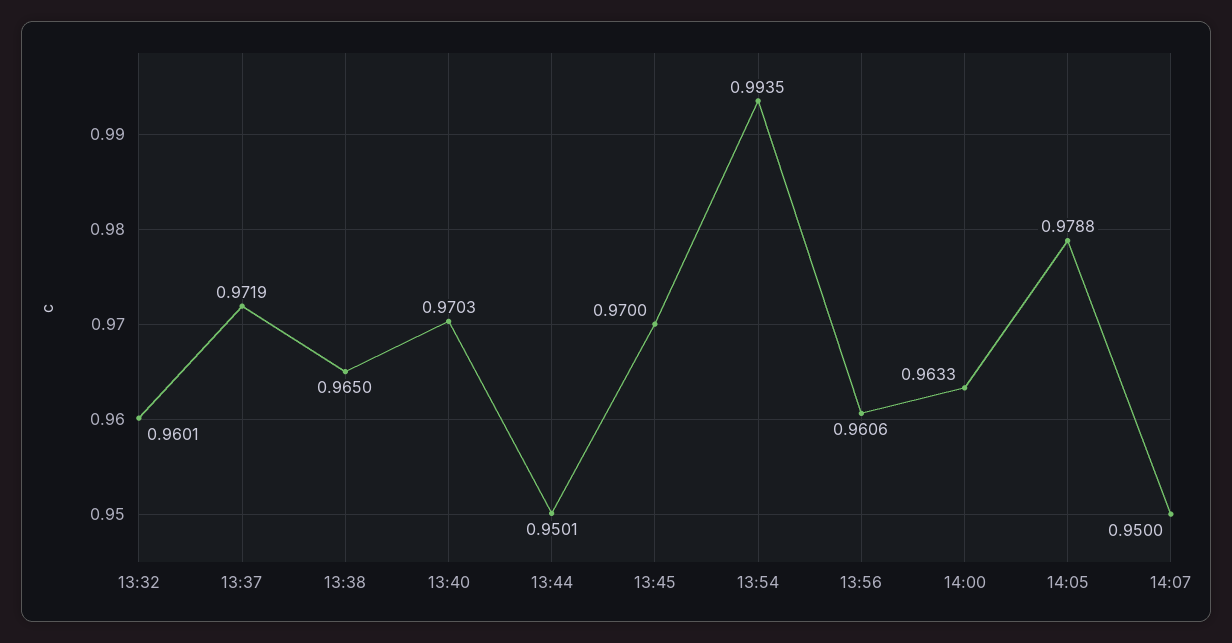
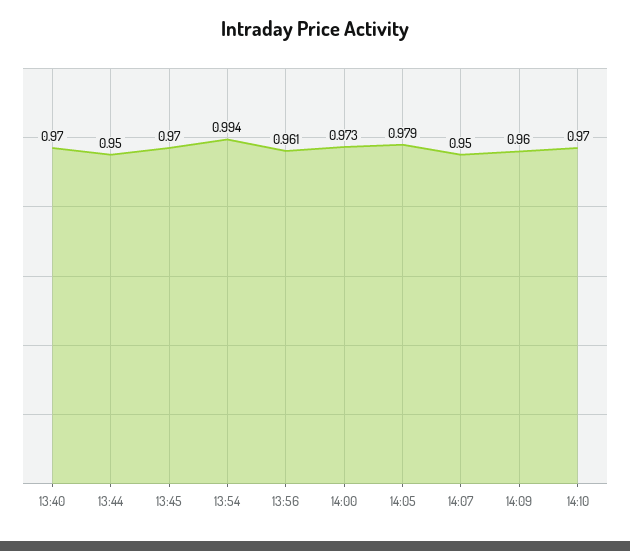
13:32: 0.9601 -> none
13:37: 0.9719 -> none
13:38: 0.965 -> none
14:00: 0.9633 -> 0.973
14:09: none -> 0.96
14:10: none -> 0.97

